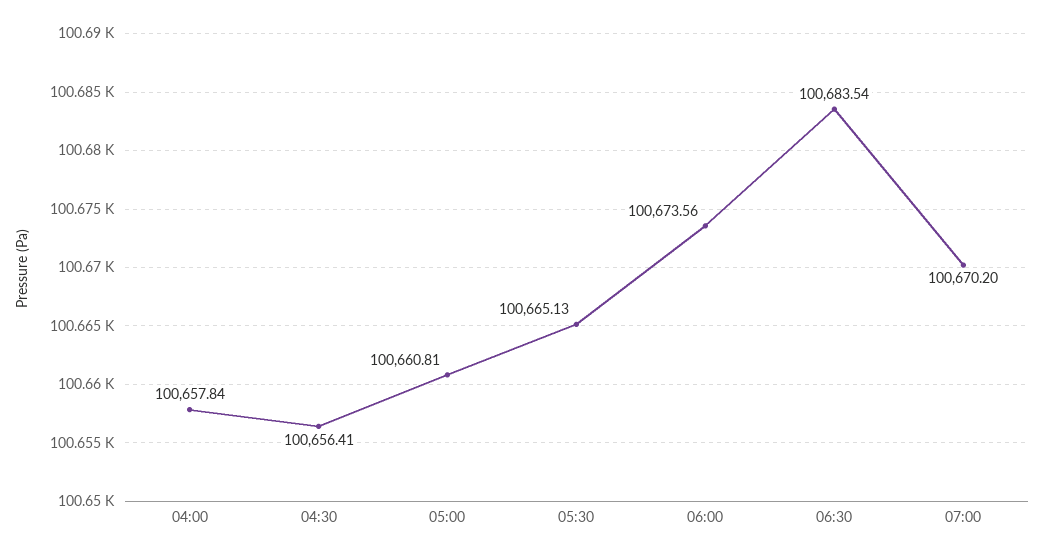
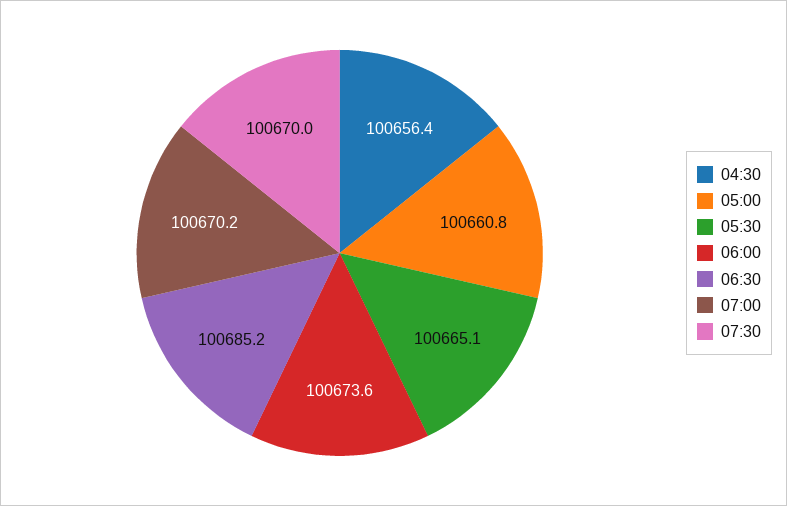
04:00: 100657.84 -> none
06:30: 100683.54 -> 100685.2
07:30: none -> 100670

